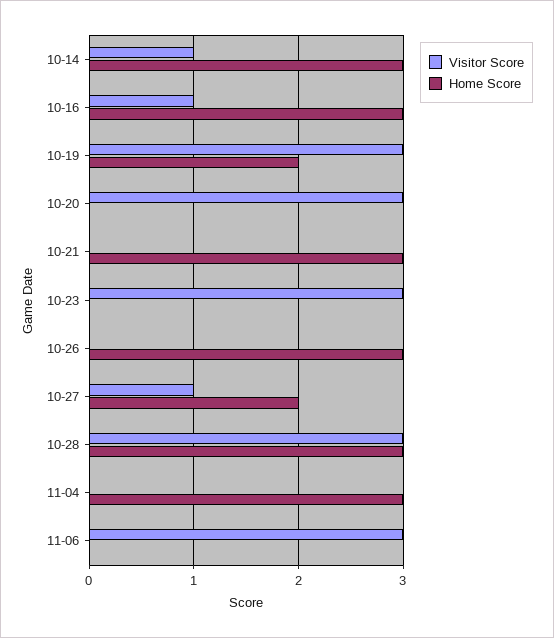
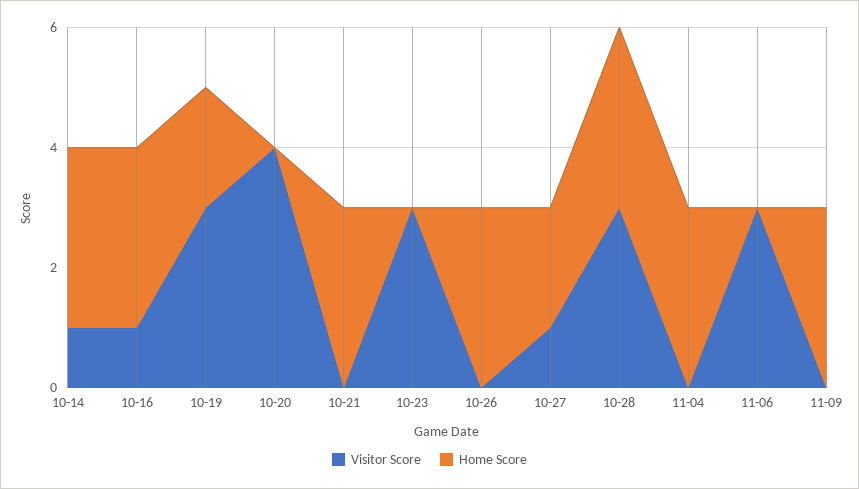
Visitor Score, 10-20: 3 -> 4
Visitor Score, 11-09: none -> 0
Home Score, 11-09: none -> 3

